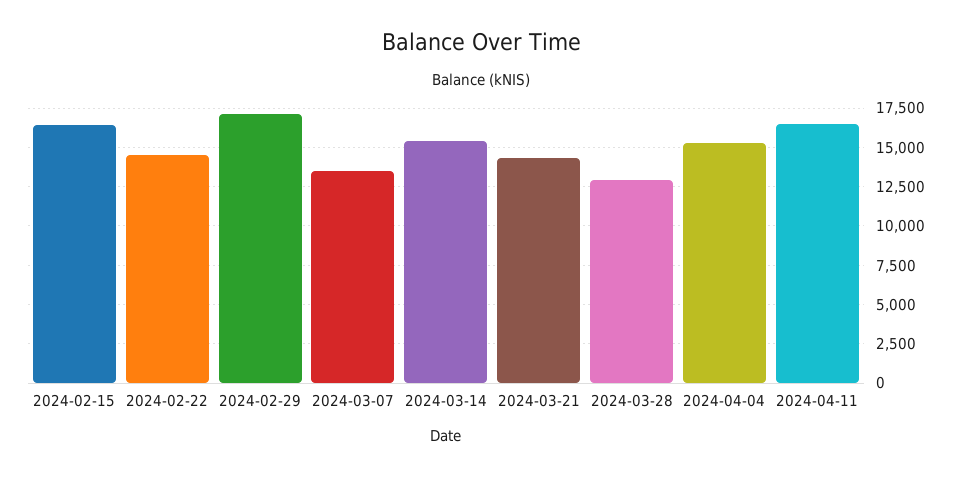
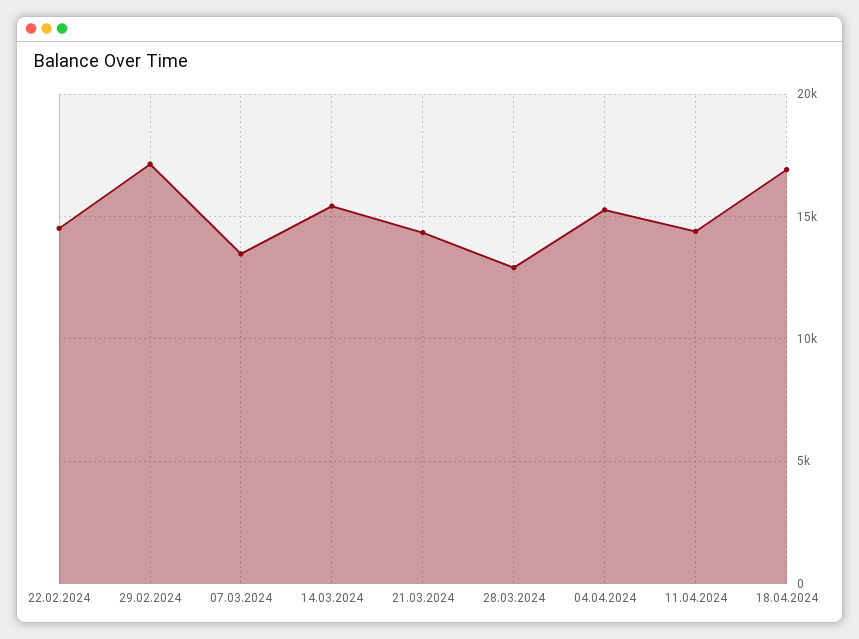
2024-02-15: 16500 -> none
2024-04-11: 16500 -> 14500
18.04.2024: none -> 17000

